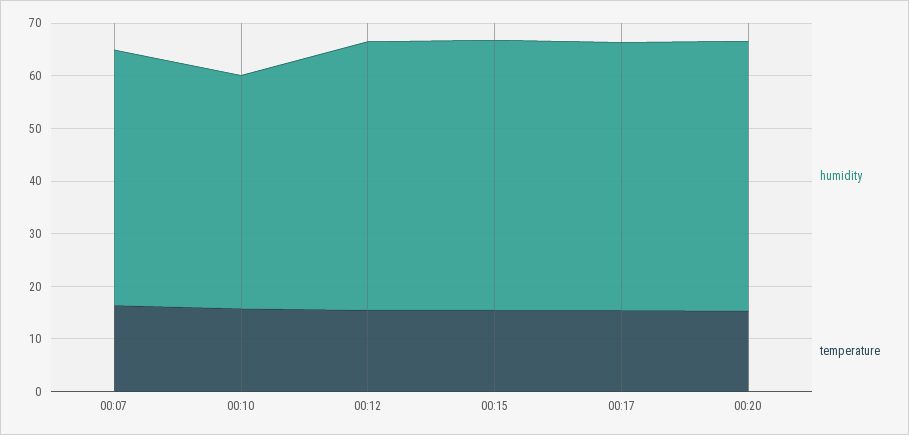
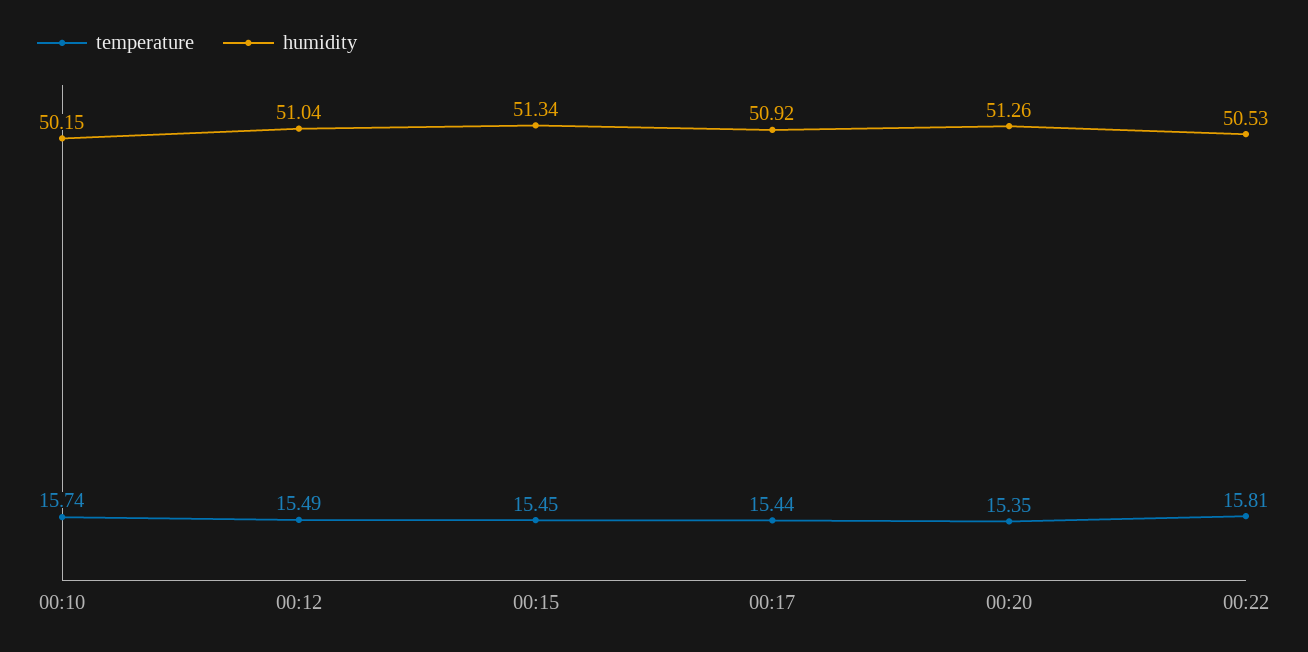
humidity, 00:07: 48 -> none
temperature, 00:07: 16 -> none
humidity, 00:10: 44 -> 50.15
temperature, 00:22: none -> 15.81
humidity, 00:22: none -> 50.53

